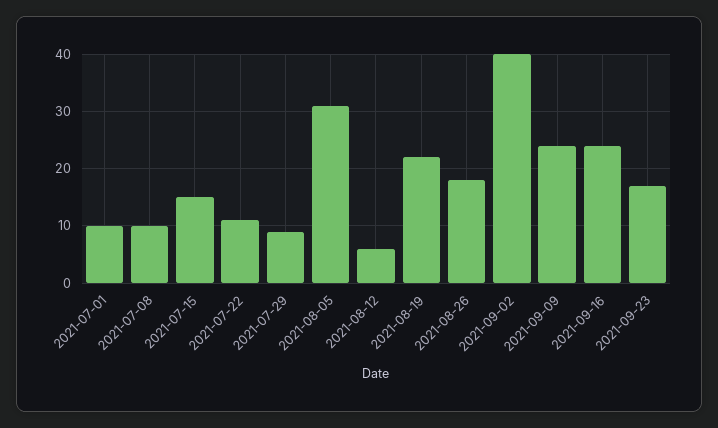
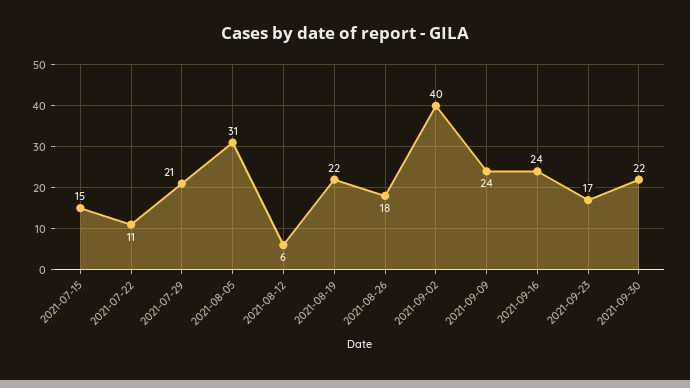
2021-07-01: 10 -> none
2021-07-08: 10 -> none
2021-07-29: 10 -> 21
2021-09-30: none -> 22

